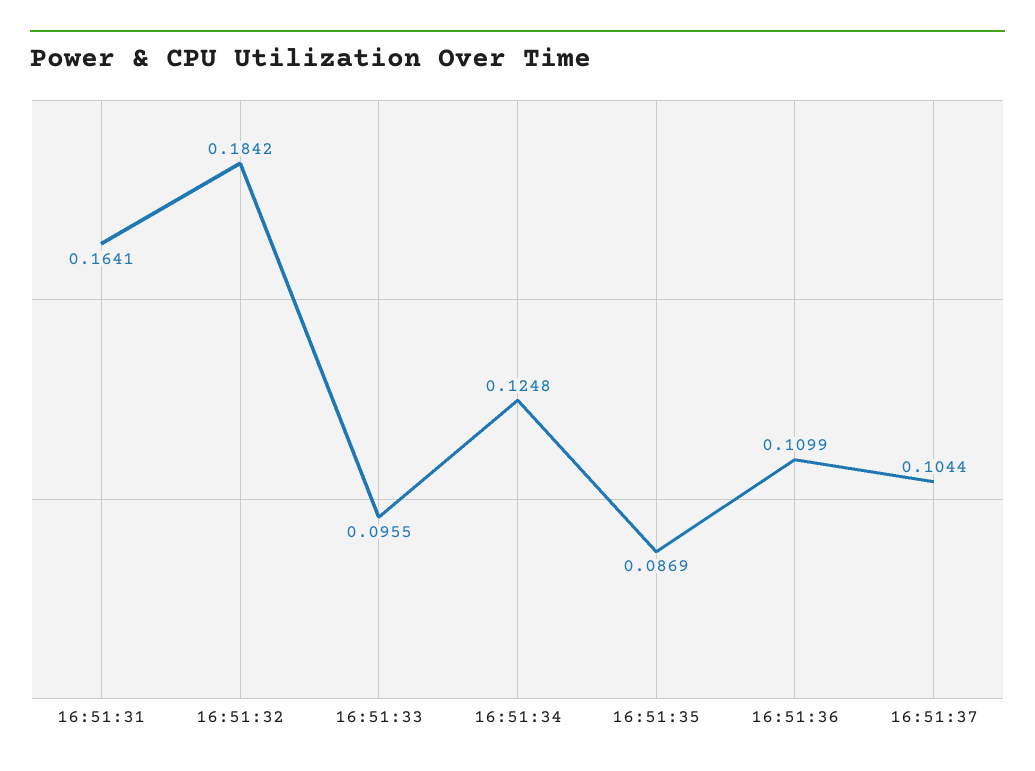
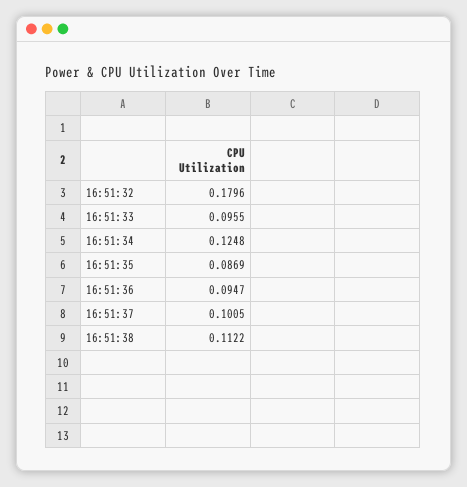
16:51:31: 0.1641 -> none
16:51:32: 0.1842 -> 0.1796
16:51:36: 0.1099 -> 0.0947
16:51:37: 0.1044 -> 0.1005
16:51:38: none -> 0.1122

